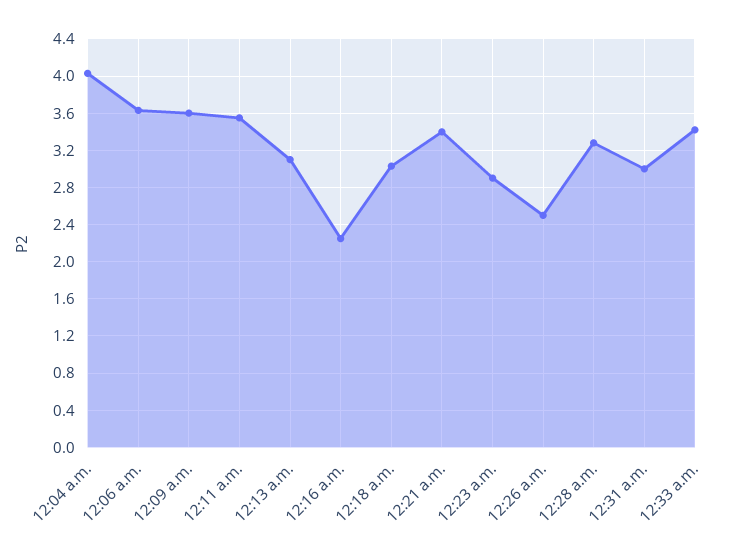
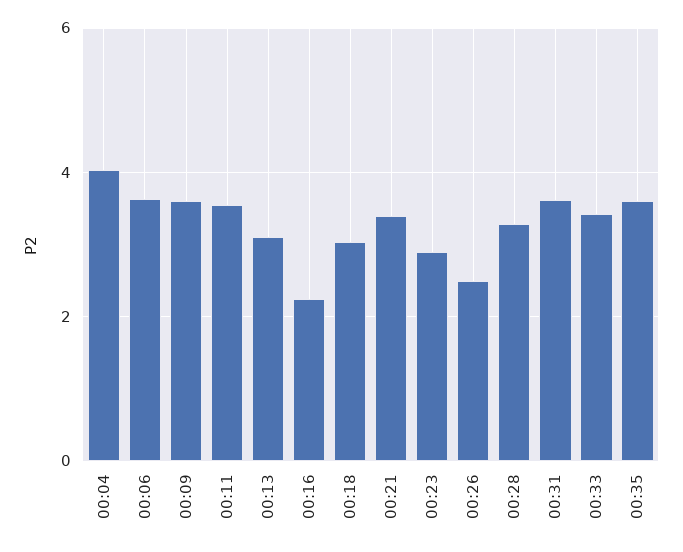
12:31 a.m.: 3 -> 3.6
00:35: none -> 3.6

